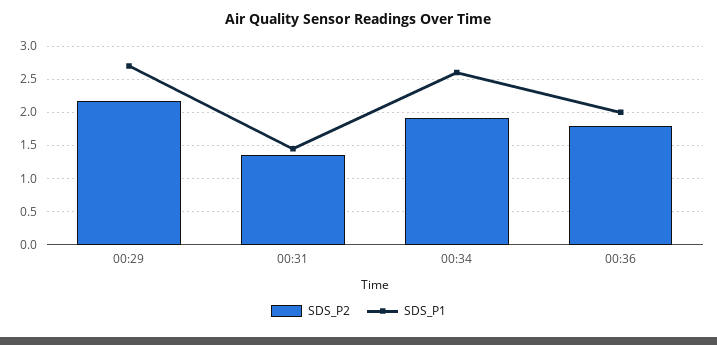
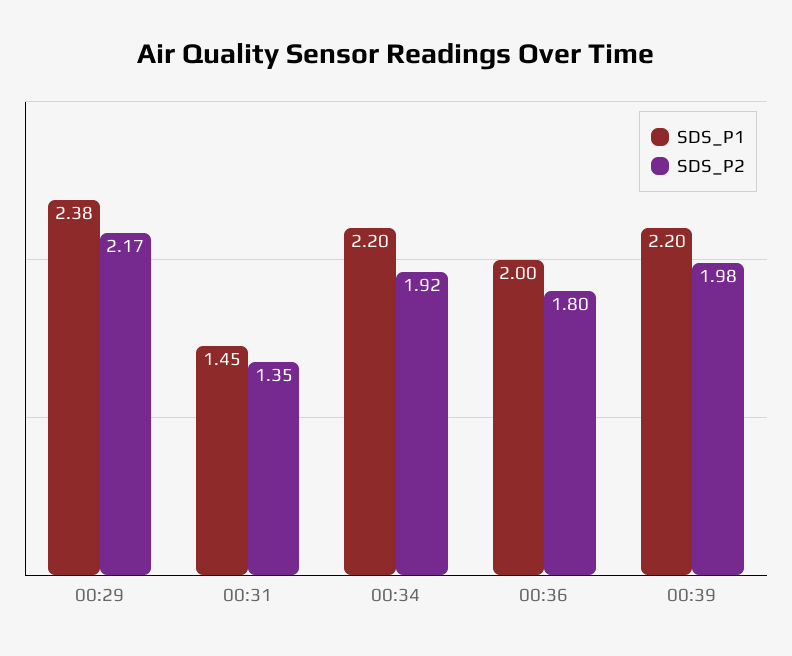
SDS_P1, 00:29: 2.7 -> 2.38
SDS_P1, 00:34: 2.6 -> 2.2
SDS_P1, 00:39: none -> 2.2
SDS_P2, 00:39: none -> 1.98

